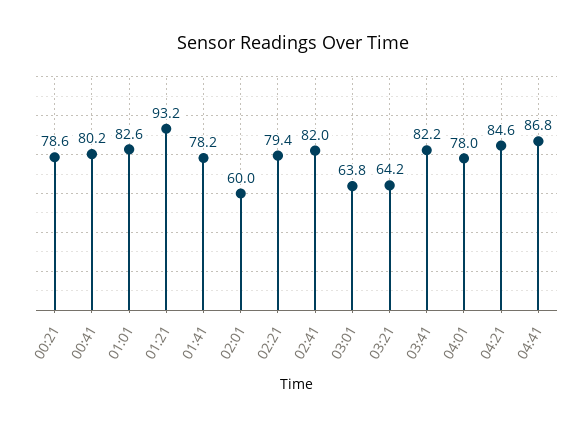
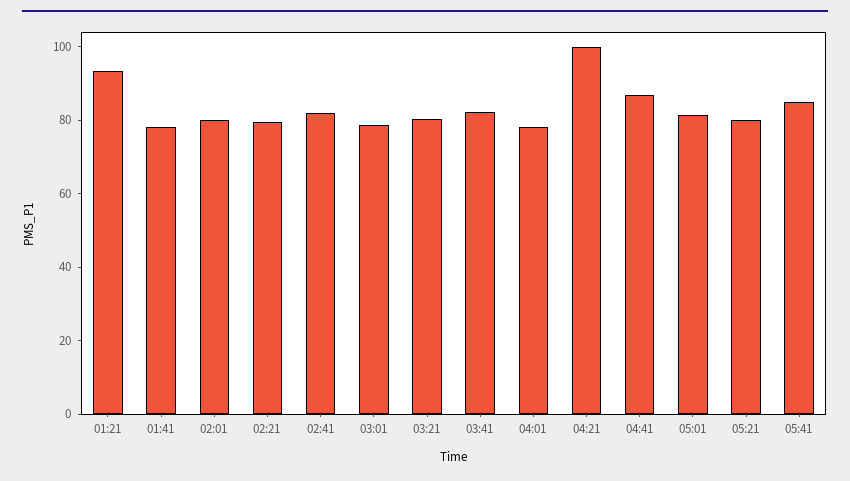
00:21: 78.6 -> none
00:41: 80.2 -> none
01:01: 82.6 -> none
02:01: 60 -> 80
03:01: 63.8 -> 80
03:21: 64.2 -> 80
04:21: 84.6 -> 100
05:01: none -> 80
05:21: none -> 80
05:41: none -> 85

